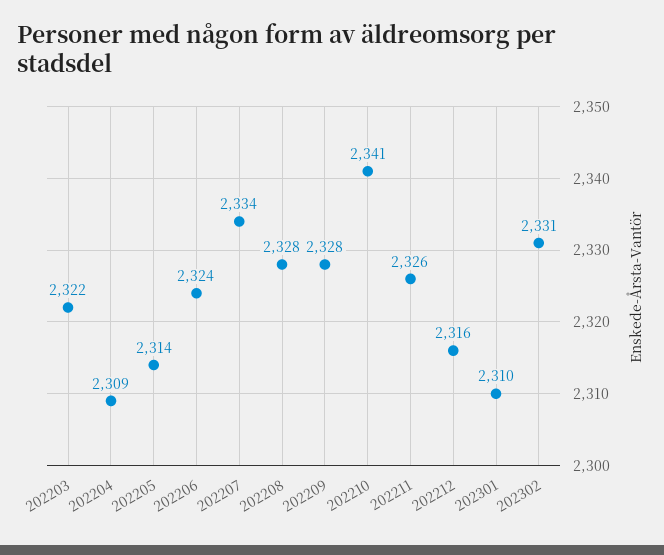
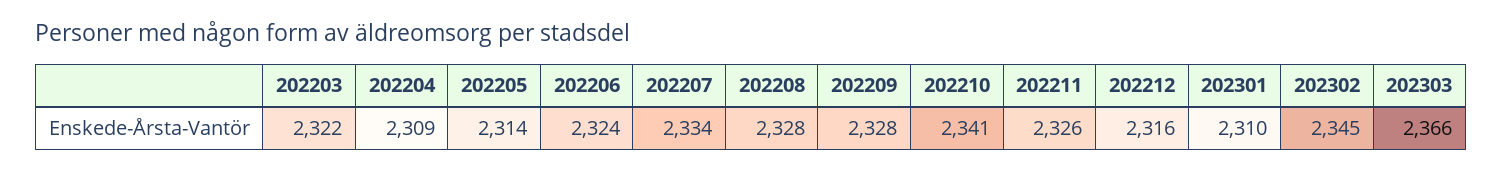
202302: 2331 -> 2345
202303: none -> 2366

